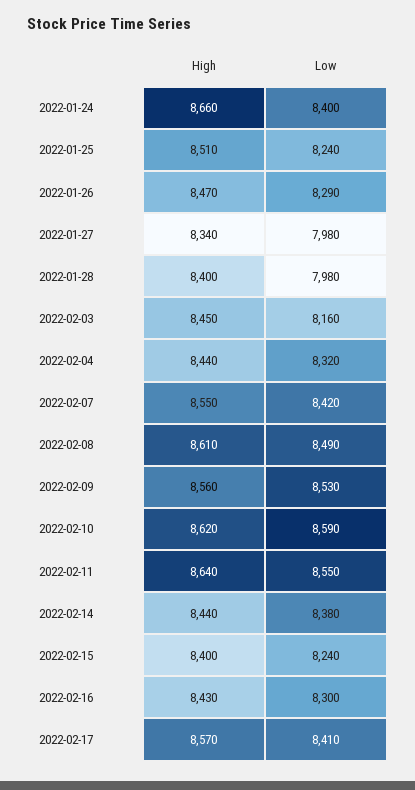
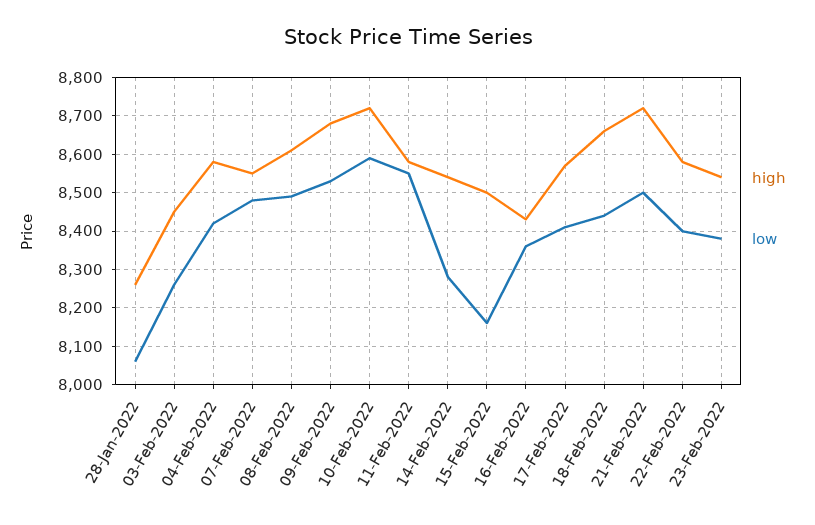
High, 2022-01-24: 8660 -> none
Low, 2022-01-24: 8400 -> none
High, 2022-01-25: 8510 -> none
Low, 2022-01-25: 8240 -> none
High, 2022-01-26: 8470 -> none
Low, 2022-01-26: 8290 -> none
High, 2022-01-27: 8340 -> none
Low, 2022-01-27: 7980 -> none
High, 2022-01-28: 8400 -> 8260
Low, 2022-01-28: 7980 -> 8060
Low, 2022-02-03: 8160 -> 8260
High, 2022-02-04: 8440 -> 8580
Low, 2022-02-04: 8320 -> 8420
Low, 2022-02-07: 8420 -> 8480
High, 2022-02-09: 8560 -> 8680
High, 2022-02-10: 8620 -> 8720
High, 2022-02-11: 8640 -> 8580
High, 2022-02-14: 8440 -> 8540
Low, 2022-02-14: 8380 -> 8280
High, 2022-02-15: 8400 -> 8500
Low, 2022-02-15: 8240 -> 8160
Low, 2022-02-16: 8300 -> 8360
High, 18-Feb-2022: none -> 8660
Low, 18-Feb-2022: none -> 8440
High, 21-Feb-2022: none -> 8720
Low, 21-Feb-2022: none -> 8500
High, 22-Feb-2022: none -> 8580
Low, 22-Feb-2022: none -> 8400
High, 23-Feb-2022: none -> 8540
Low, 23-Feb-2022: none -> 8380

